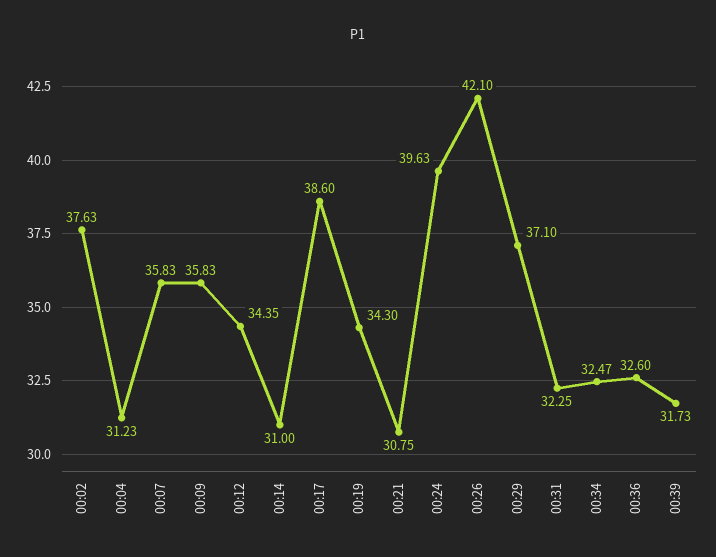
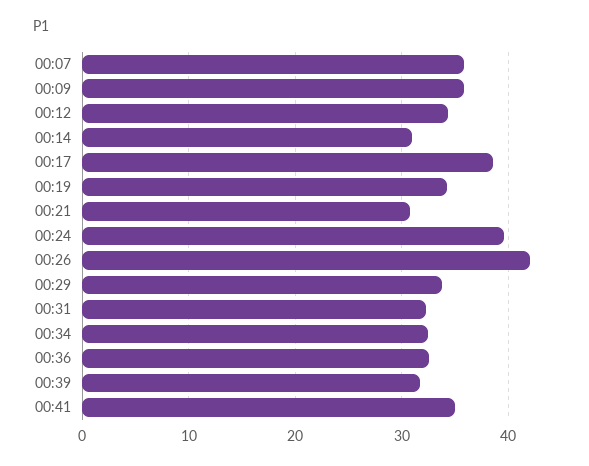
00:02: 37.63 -> none
00:04: 31.23 -> none
00:29: 37.1 -> 34
00:41: none -> 35

